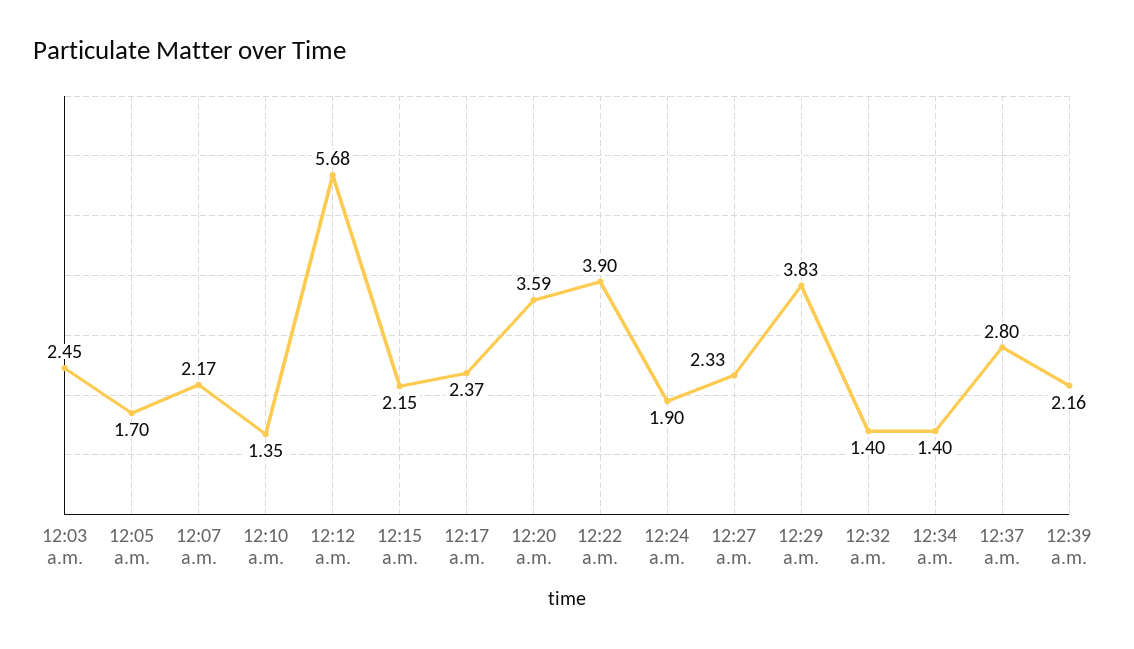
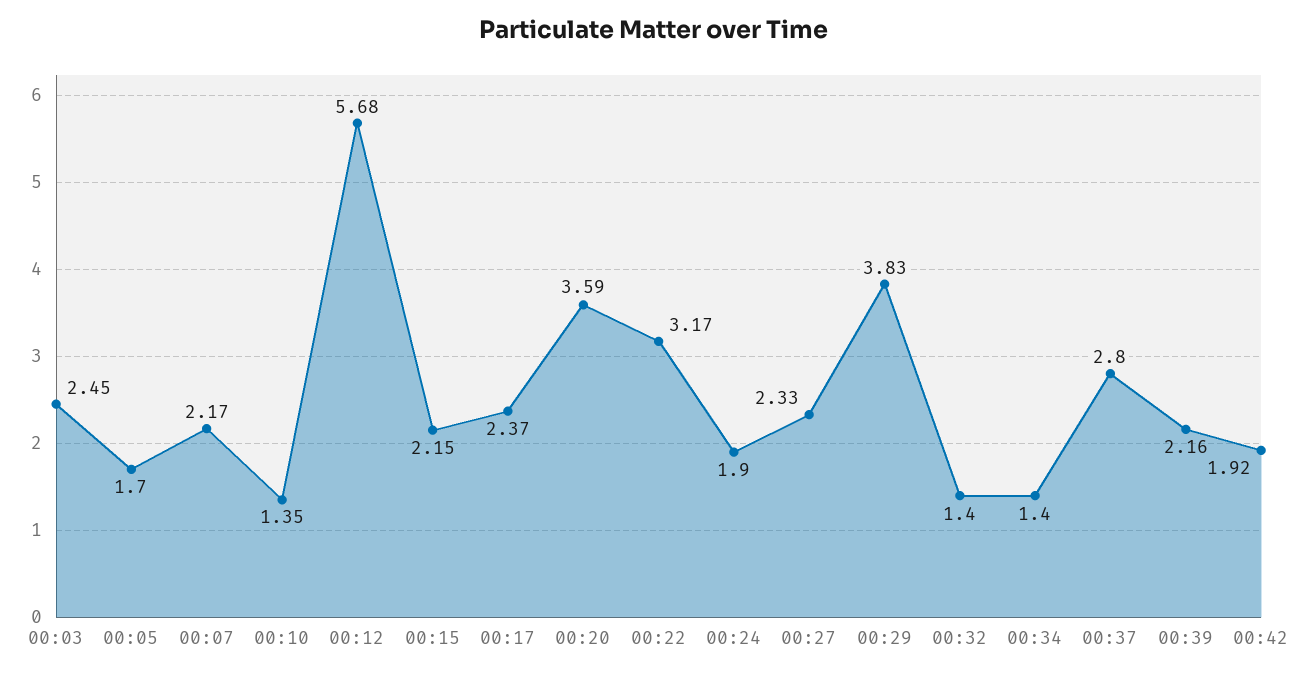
12:22 a.m.: 3.9 -> 3.17
00:42: none -> 1.92

